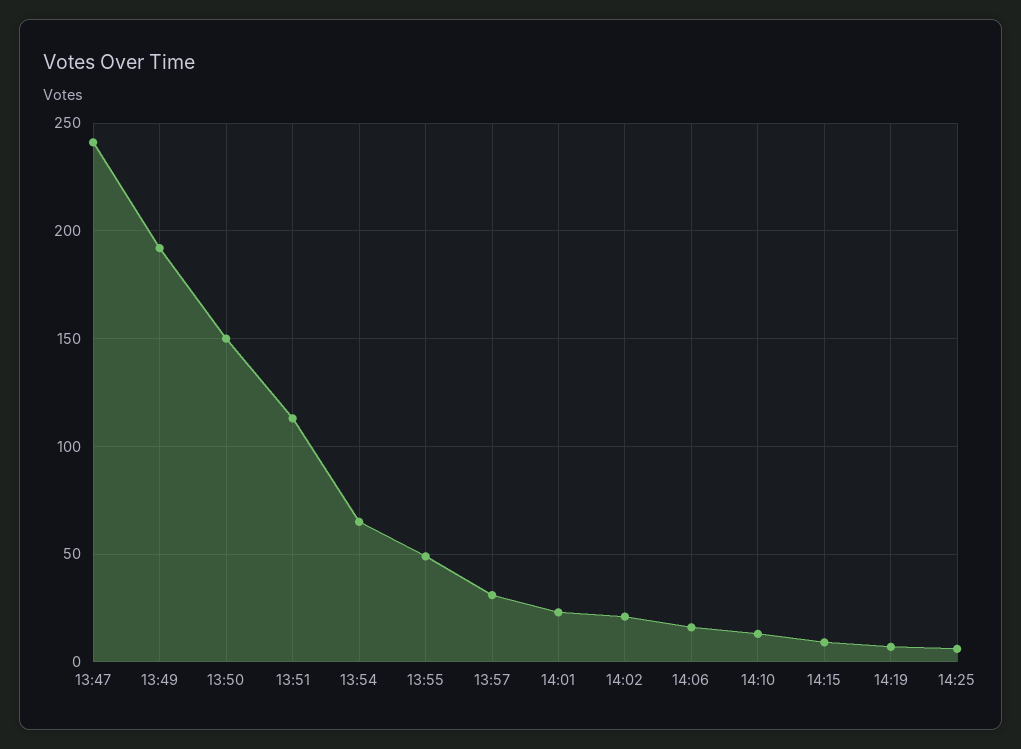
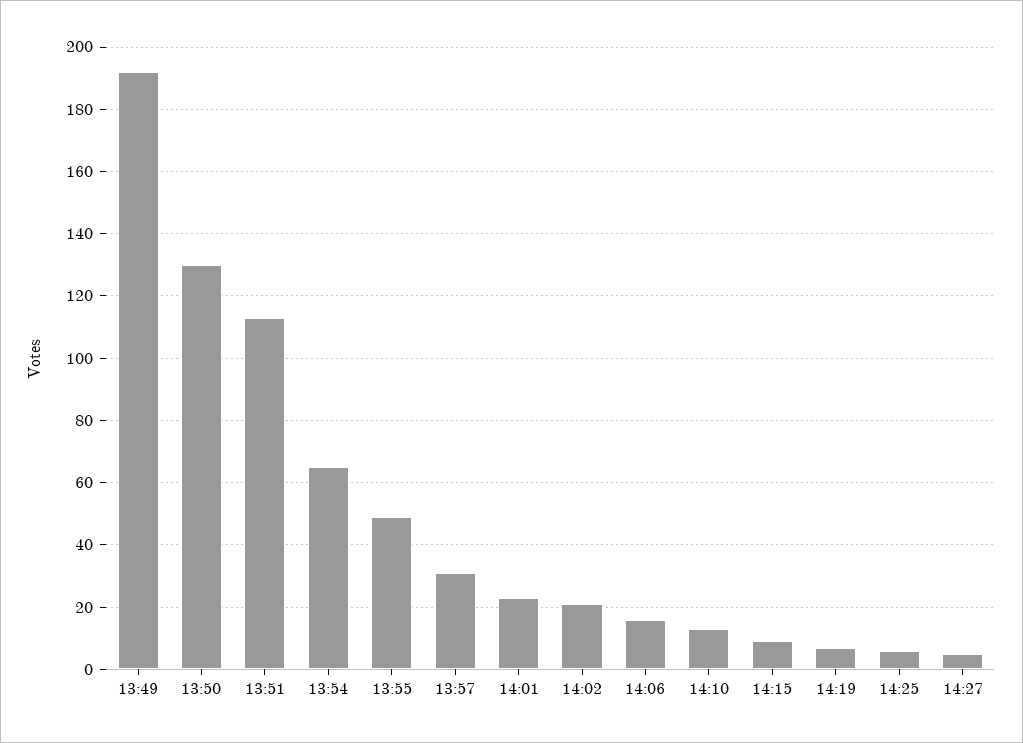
13:47: 240 -> none
13:50: 150 -> 130
14:27: none -> 5

